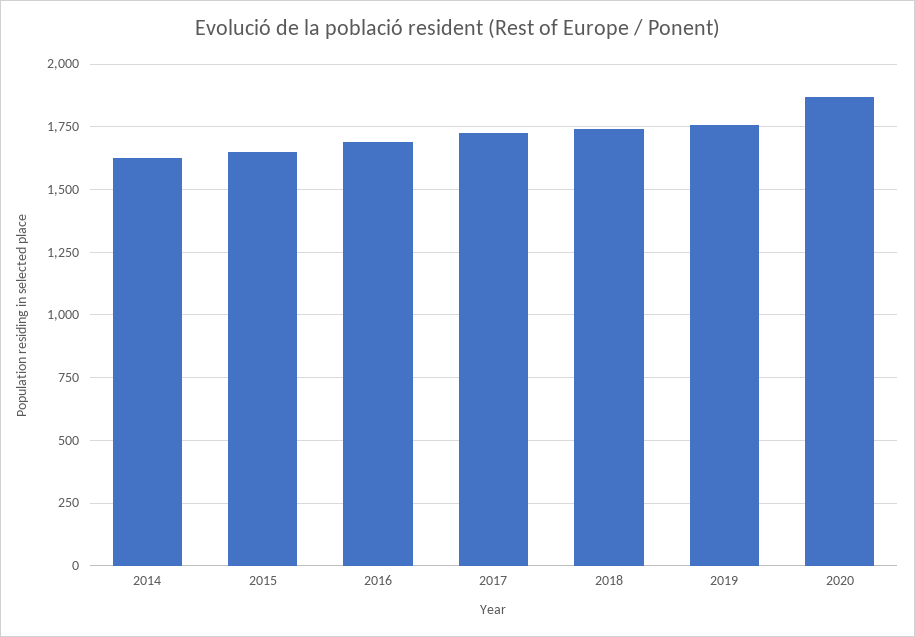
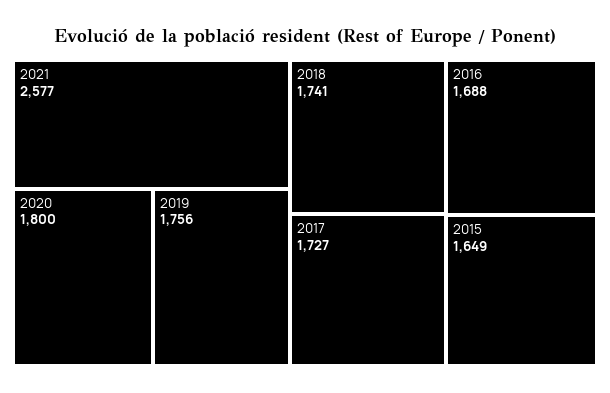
2014: 1625 -> none
2020: 1875 -> 1800
2021: none -> 2577

